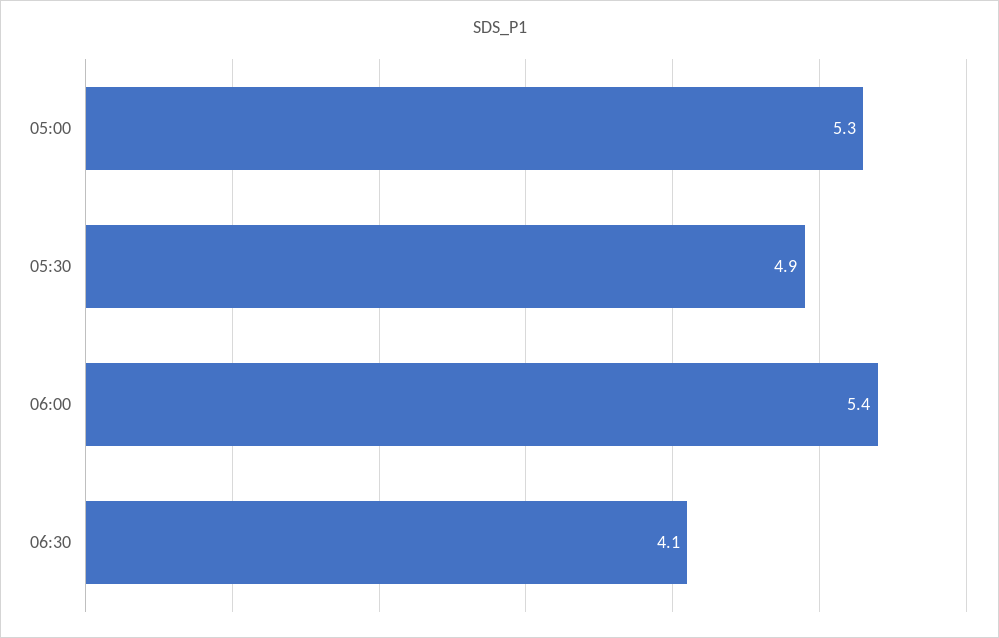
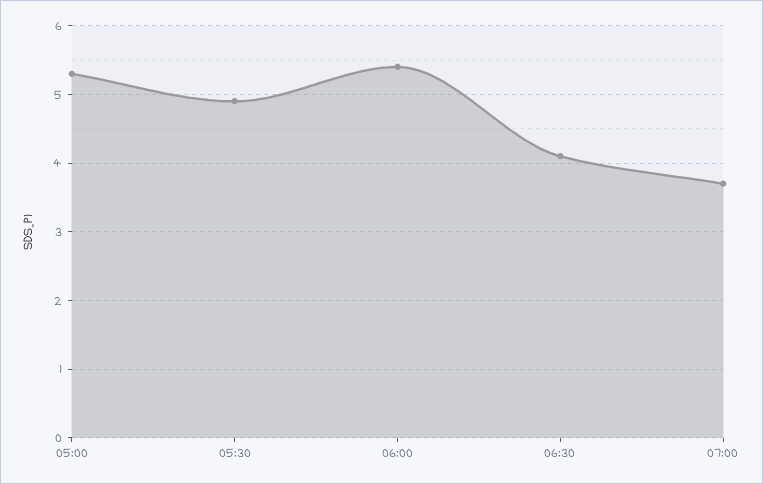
07:00: none -> 3.7

